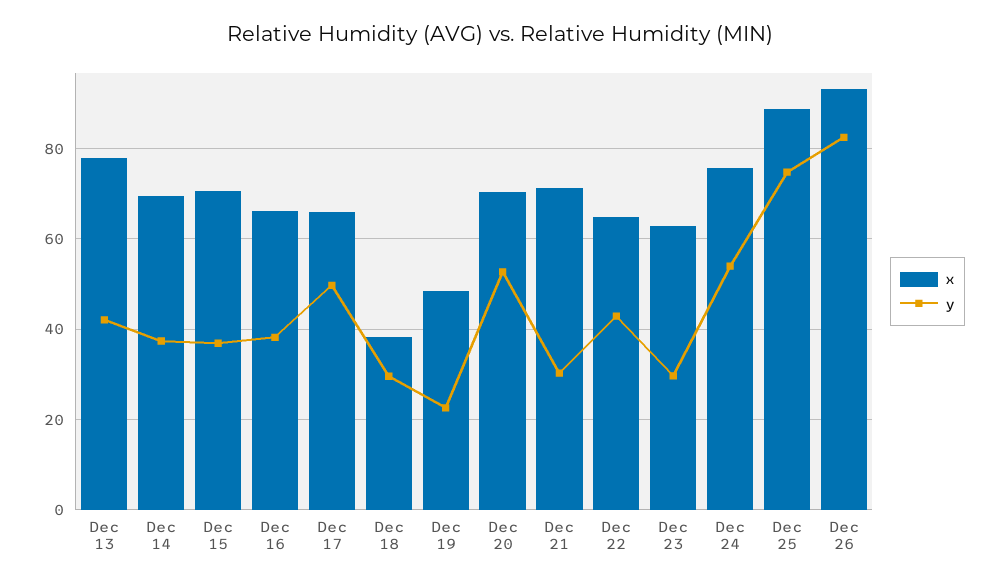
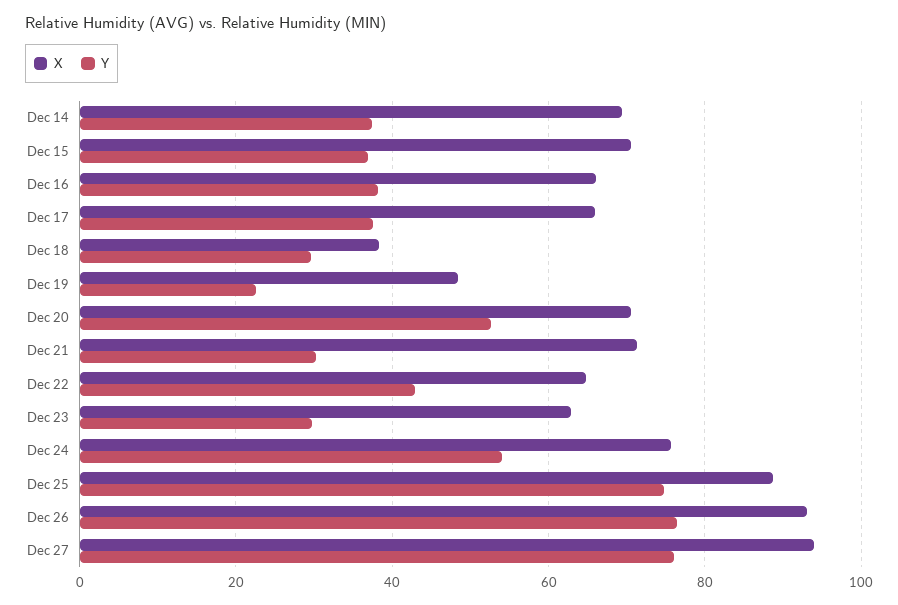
x, Dec 13: 78 -> none
y, Dec 13: 42 -> none
y, Dec 17: 50 -> 38
y, Dec 26: 82 -> 76
x, Dec 27: none -> 94
y, Dec 27: none -> 76

